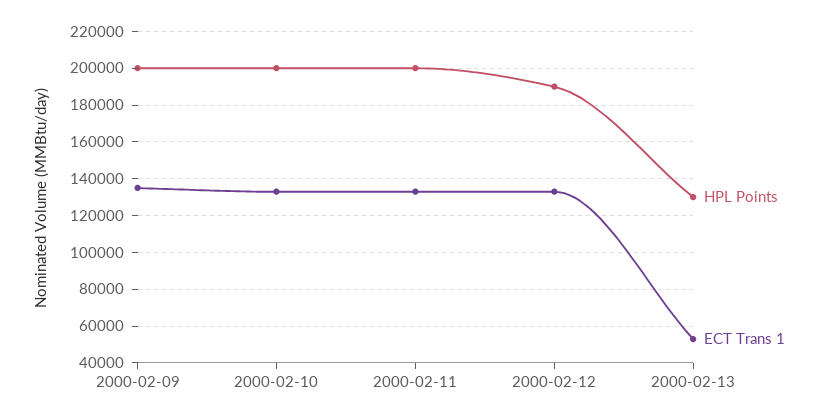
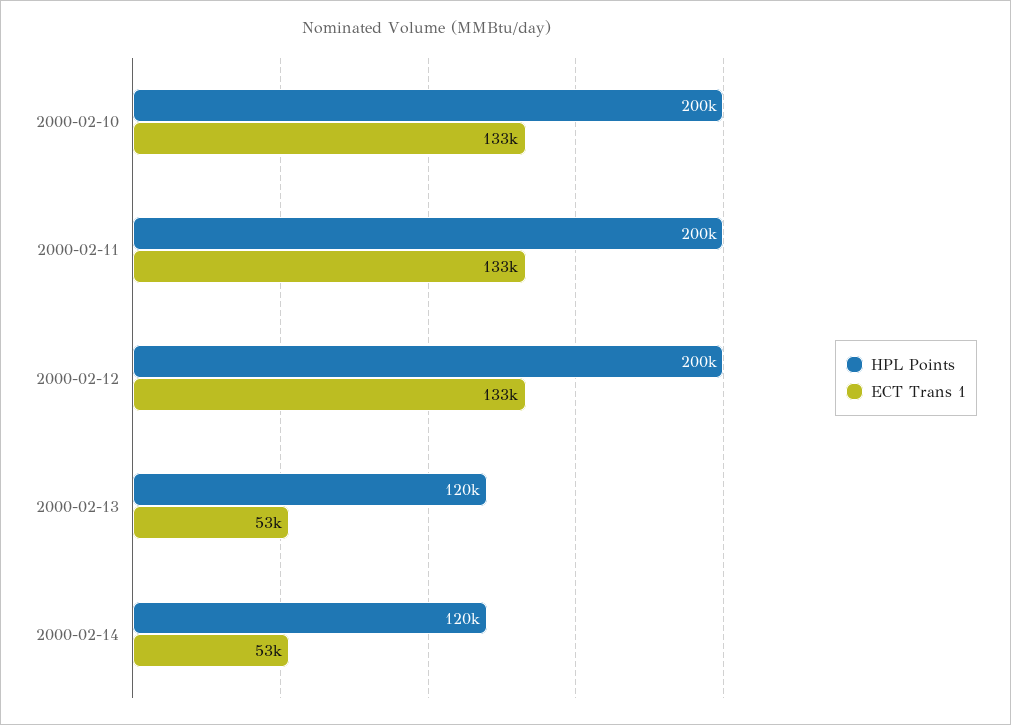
HPL Points, 2000-02-09: 200000 -> none
ECT Trans 1, 2000-02-09: 135000 -> none
HPL Points, 2000-02-12: 190000 -> 200000
HPL Points, 2000-02-13: 130000 -> 120000
HPL Points, 2000-02-14: none -> 120000
ECT Trans 1, 2000-02-14: none -> 53000

